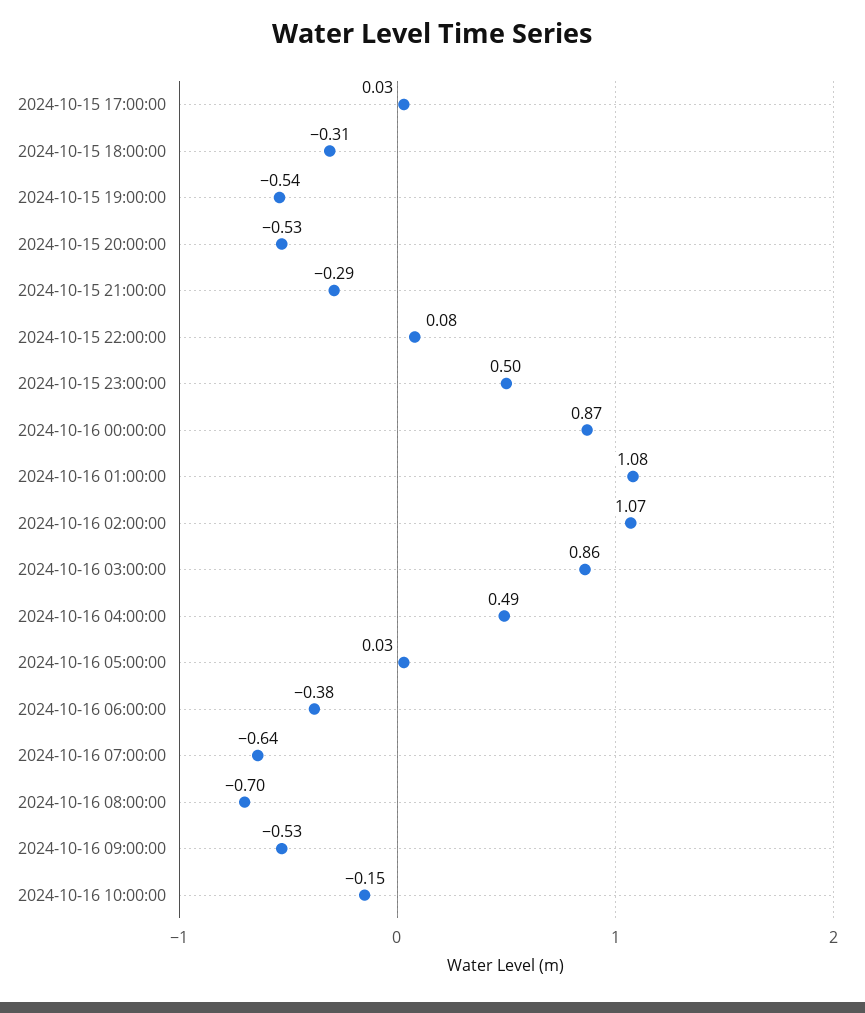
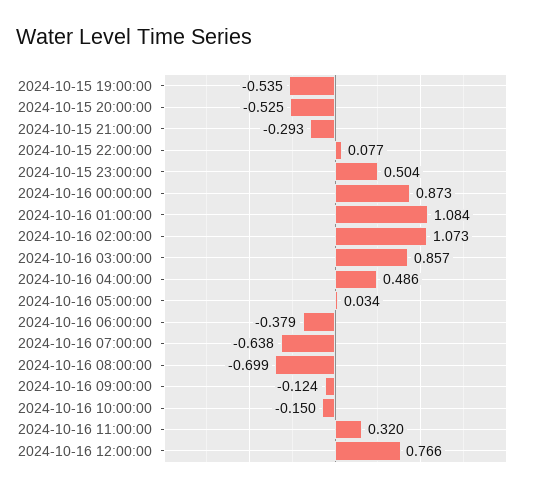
2024-10-15 17:00:00: 0.03 -> none
2024-10-15 18:00:00: -0.31 -> none
2024-10-16 09:00:00: -0.53 -> -0.124
2024-10-16 11:00:00: none -> 0.32
2024-10-16 12:00:00: none -> 0.766

